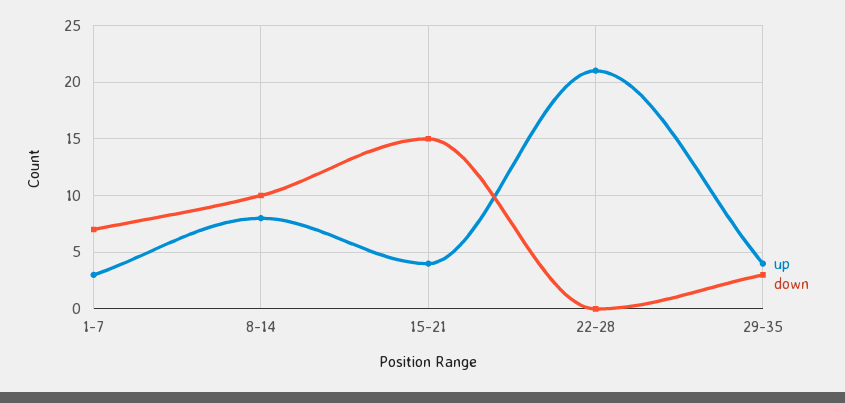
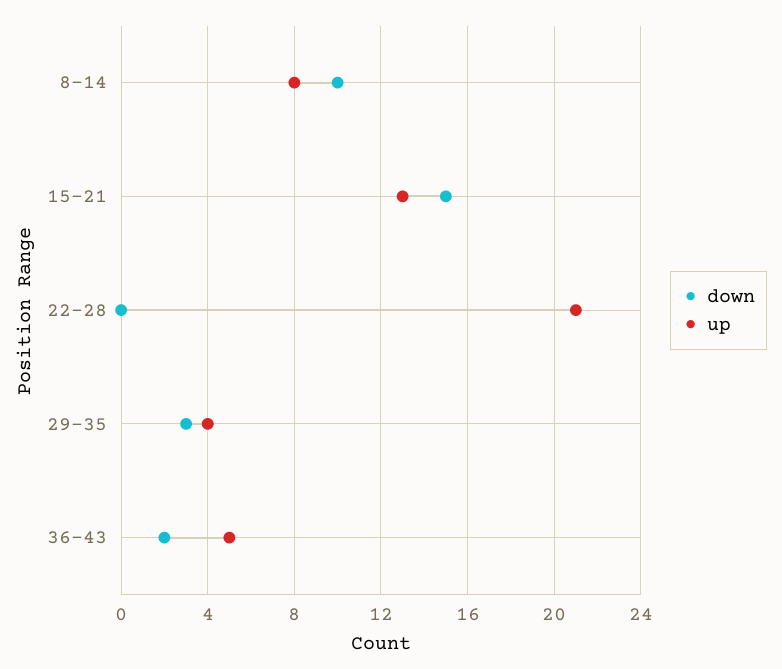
up, 1-7: 3 -> none
down, 1-7: 7 -> none
up, 15-21: 4 -> 13
down, 36-43: none -> 2
up, 36-43: none -> 5

